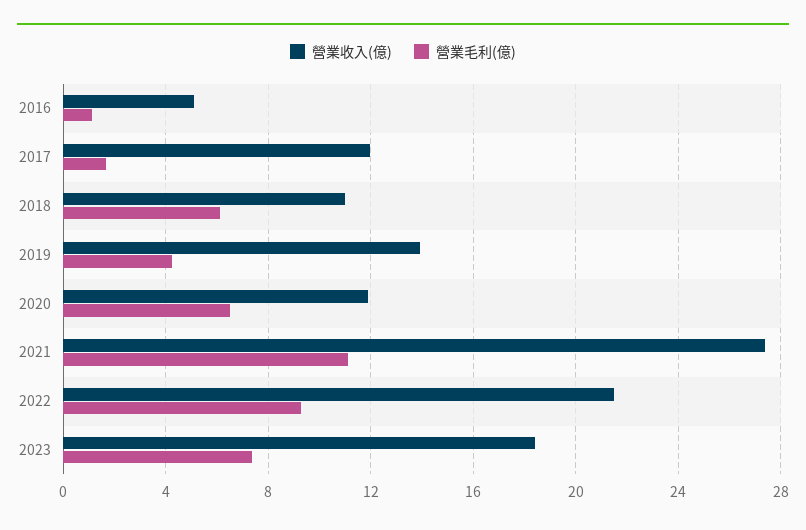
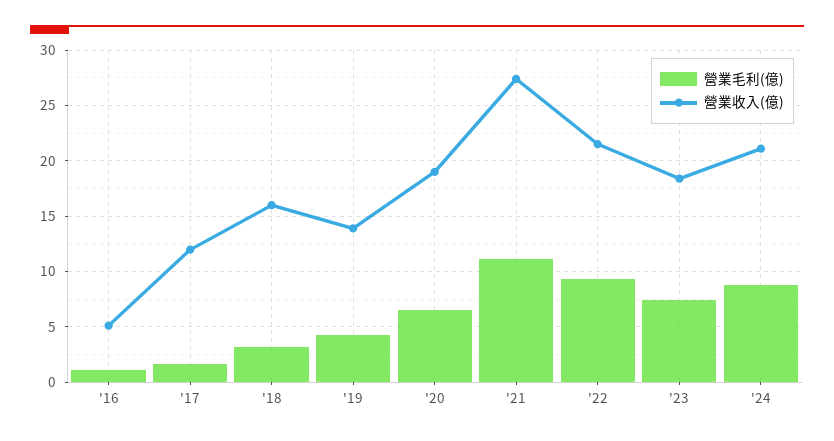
營業收入(億), 2018: 11 -> 16
營業毛利(億), 2018: 6 -> 3
營業收入(億), 2020: 12 -> 19
營業毛利(億), '24: none -> 9
營業收入(億), '24: none -> 21

